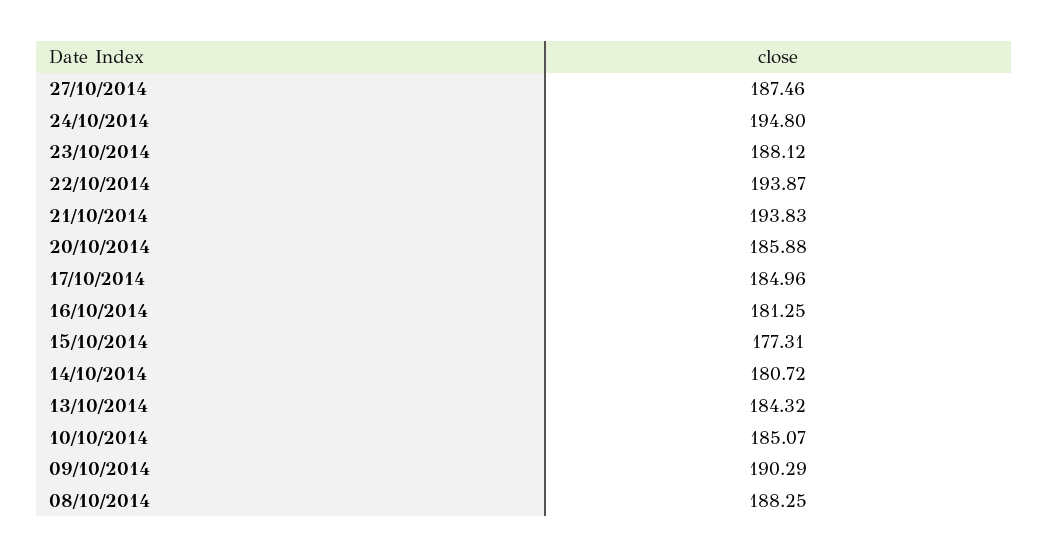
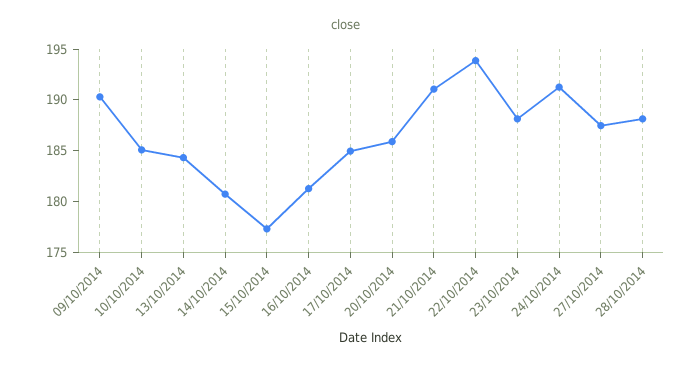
24/10/2014: 194.8 -> 191
21/10/2014: 193.83 -> 191
08/10/2014: 188.25 -> none
28/10/2014: none -> 188

